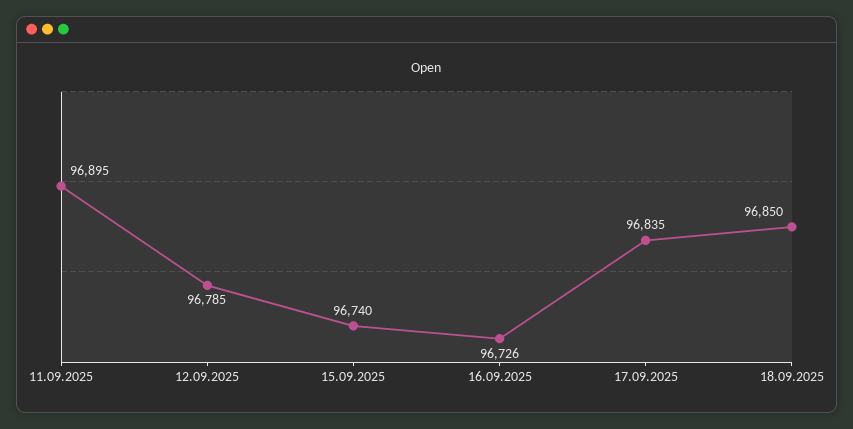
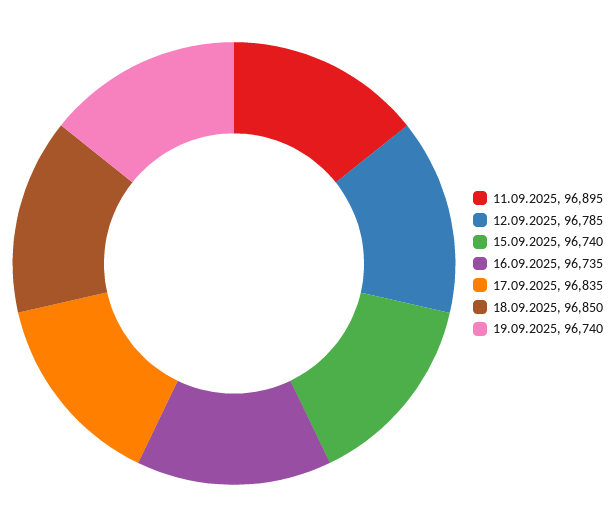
16.09.2025: 96726 -> 96735
19.09.2025: none -> 96740

